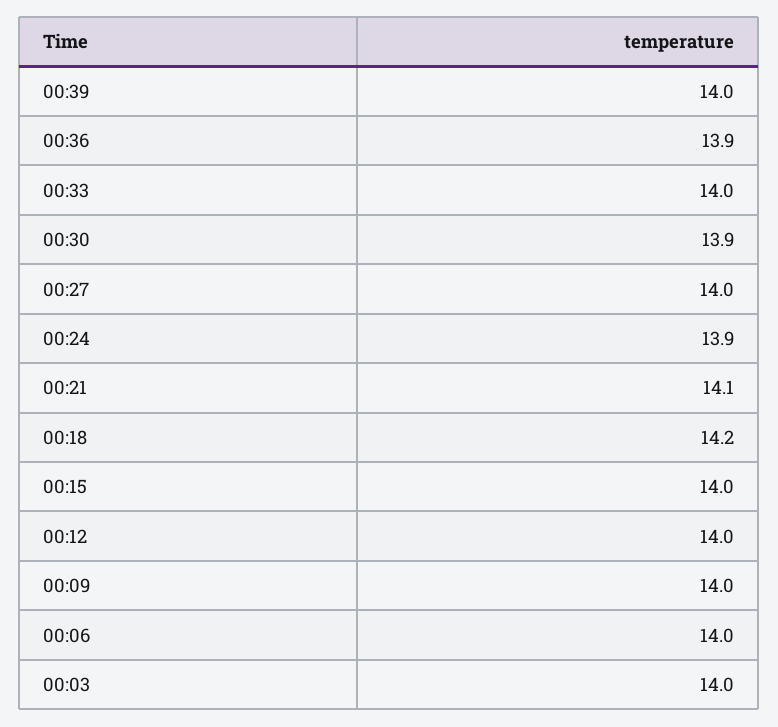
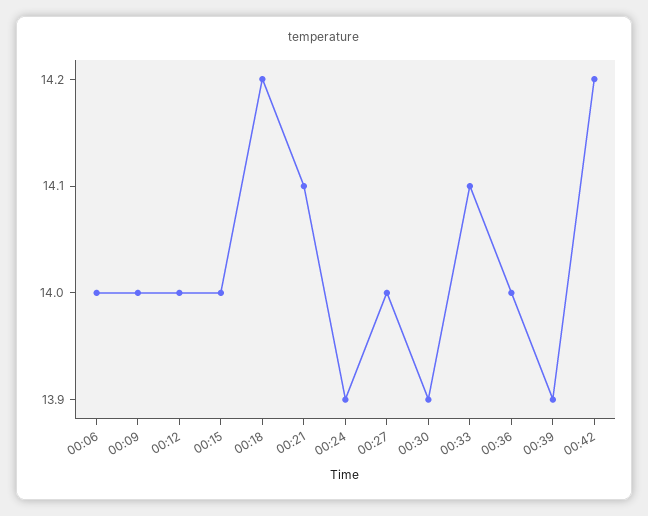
00:39: 14 -> 13.9
00:36: 13.9 -> 14
00:33: 14 -> 14.1
00:03: 14 -> none
00:42: none -> 14.2

